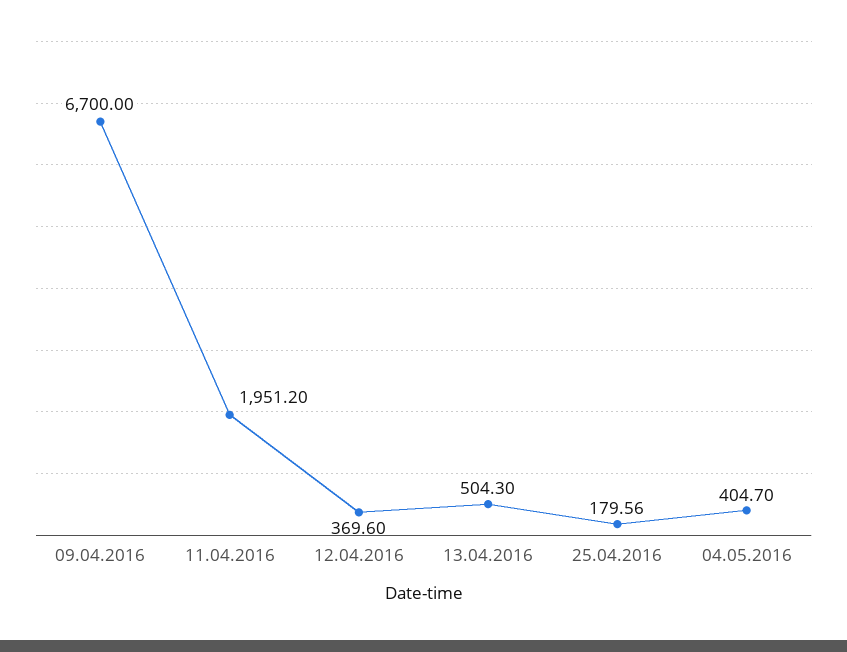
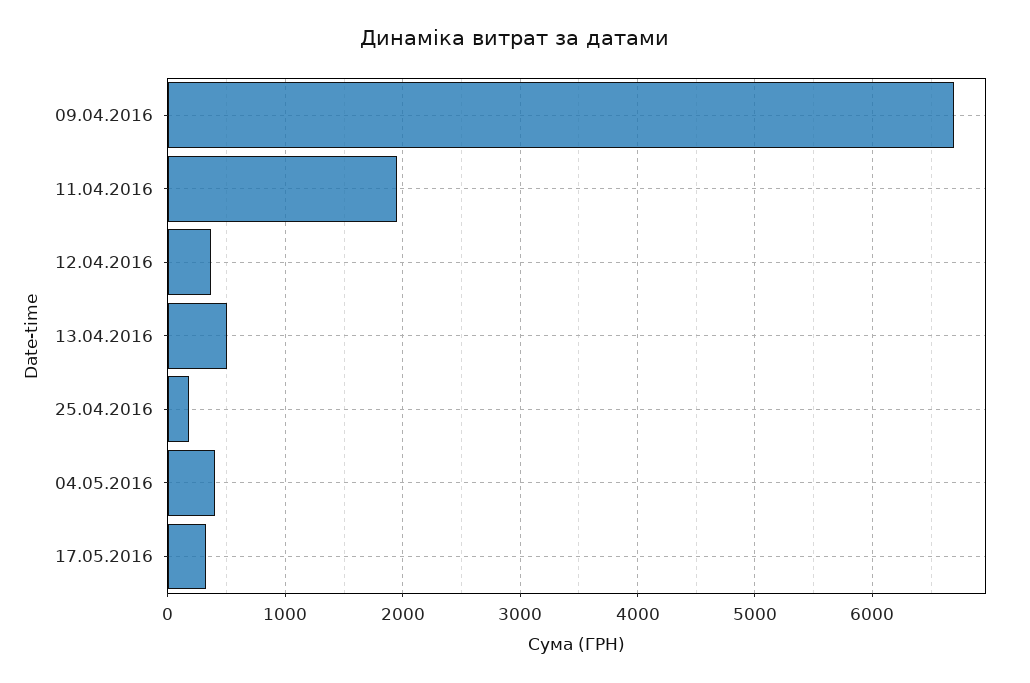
17.05.2016: none -> 300

